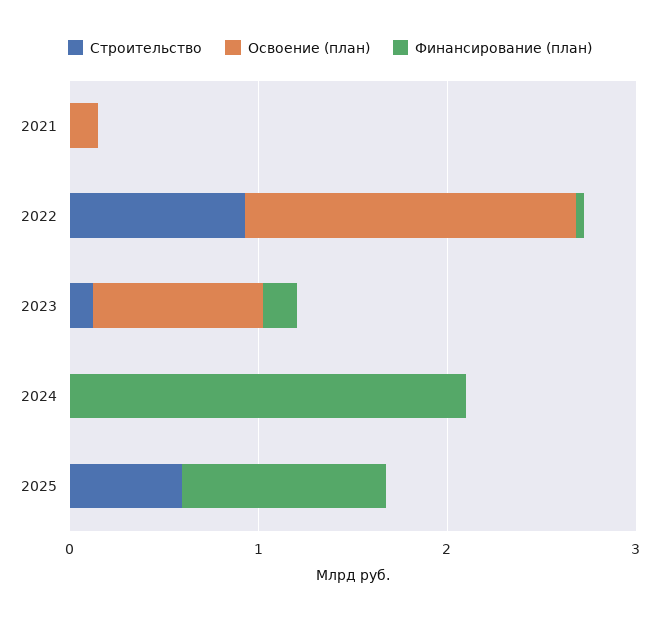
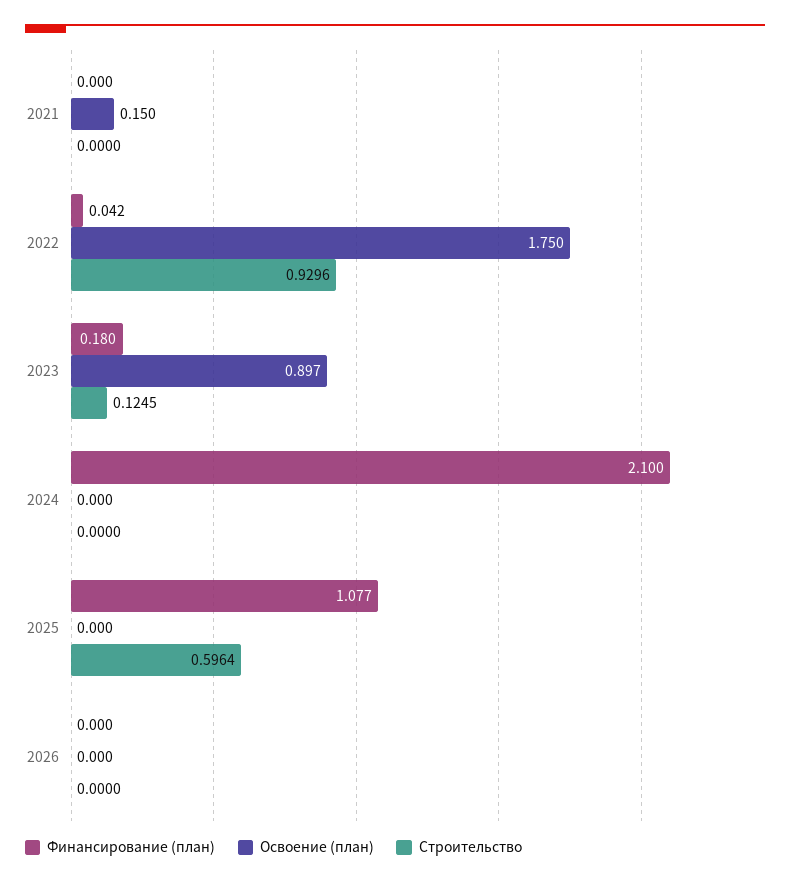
Финансирование (план), 2026: none -> 0
Освоение (план), 2026: none -> 0
Строительство, 2026: none -> 0

